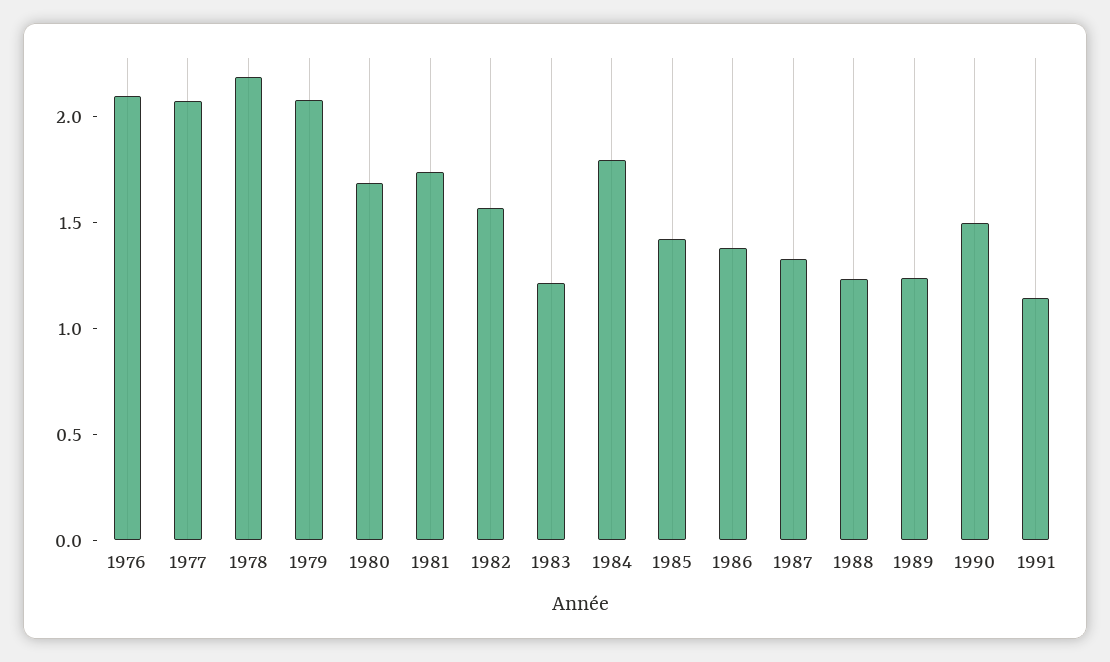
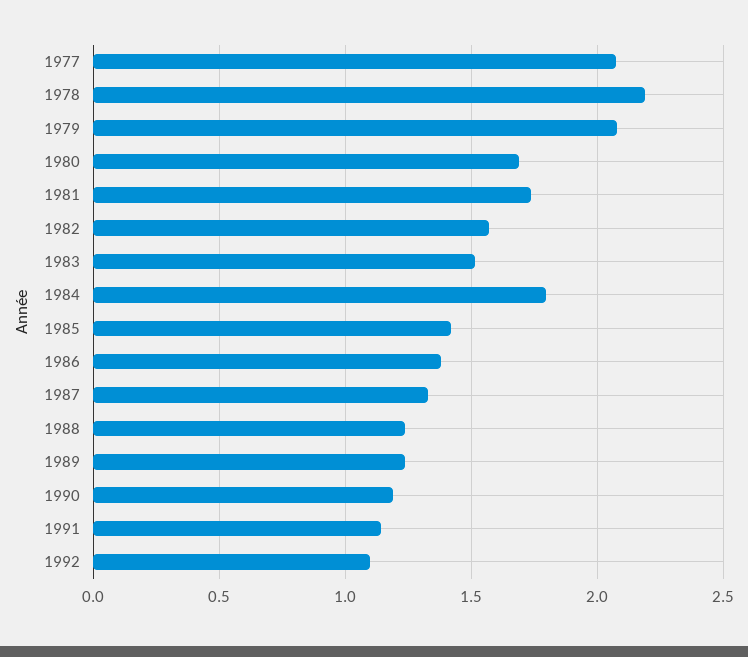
1976: 2.1 -> none
1983: 1.2 -> 1.5
1990: 1.5 -> 1.2
1992: none -> 1.1

